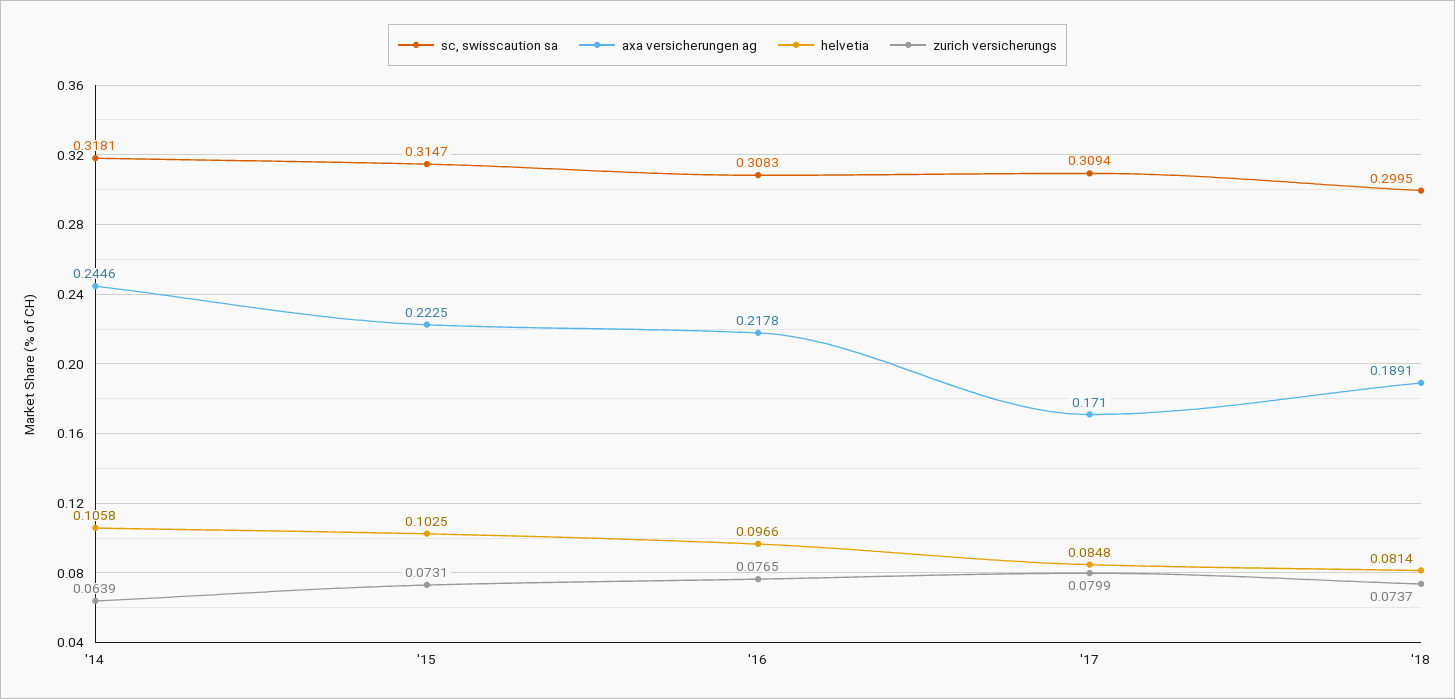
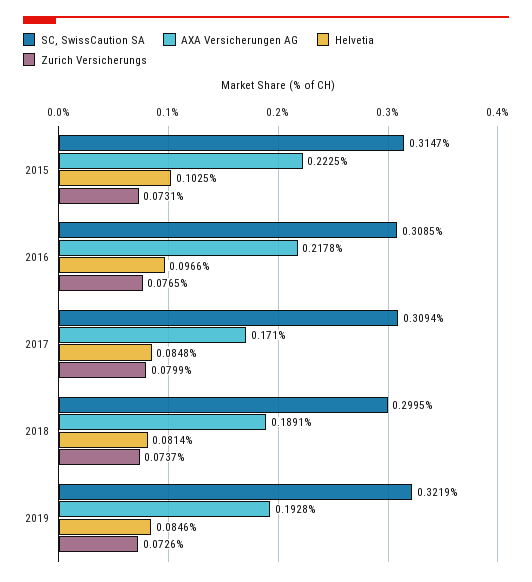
sc, swisscaution sa, '14: 0.3181 -> none
axa versicherungen ag, '14: 0.2446 -> none
helvetia, '14: 0.1058 -> none
zurich versicherungs, '14: 0.0639 -> none
sc, swisscaution sa, '16: 0.3083 -> 0.3085
sc, swisscaution sa, 2019: none -> 0.3219
axa versicherungen ag, 2019: none -> 0.1928
helvetia, 2019: none -> 0.0846
zurich versicherungs, 2019: none -> 0.0726

